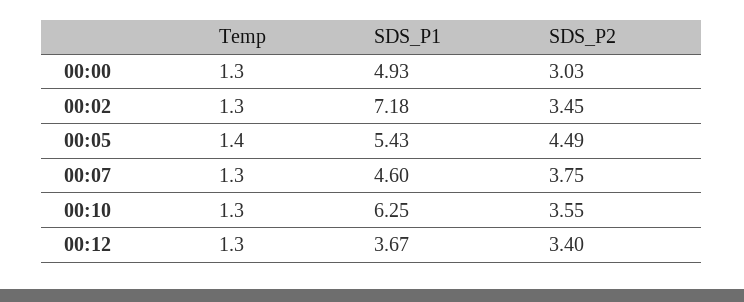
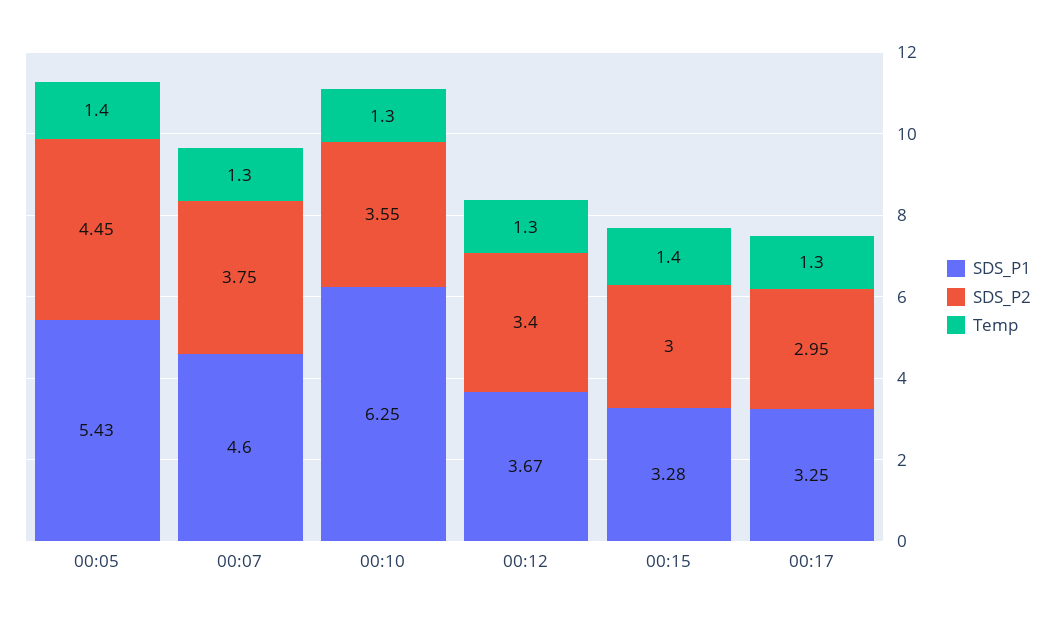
Temp, 00:00: 1.3 -> none
SDS_P1, 00:00: 4.93 -> none
SDS_P2, 00:00: 3.03 -> none
Temp, 00:02: 1.3 -> none
SDS_P1, 00:02: 7.18 -> none
SDS_P2, 00:02: 3.45 -> none
SDS_P2, 00:05: 4.49 -> 4.45
SDS_P1, 00:15: none -> 3.28
SDS_P2, 00:15: none -> 3
Temp, 00:15: none -> 1.4
SDS_P1, 00:17: none -> 3.25
SDS_P2, 00:17: none -> 2.95
Temp, 00:17: none -> 1.3

